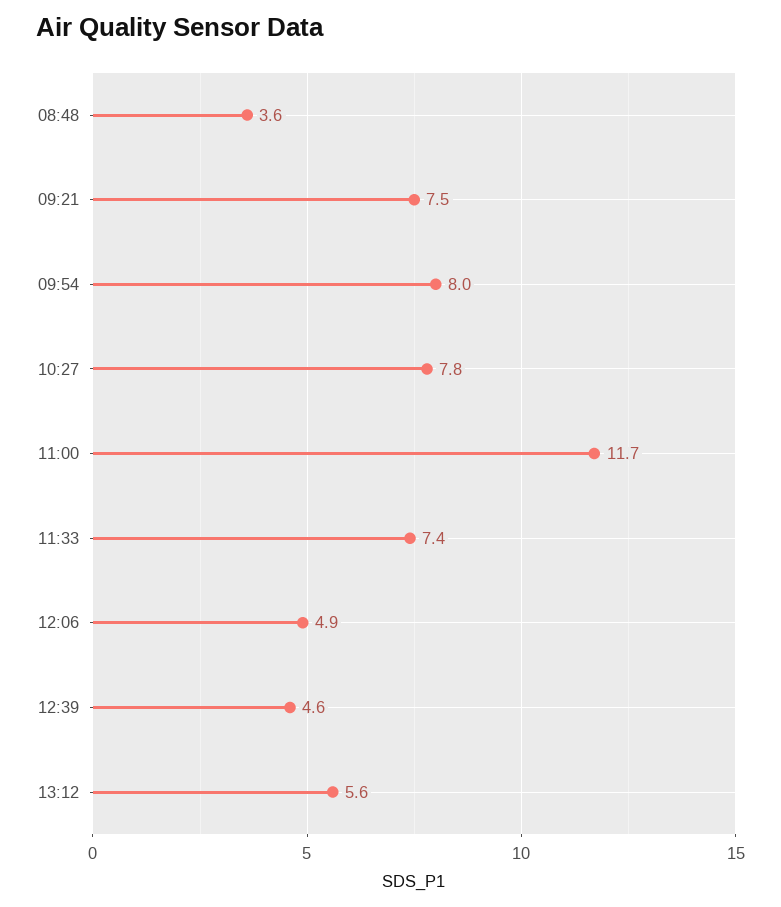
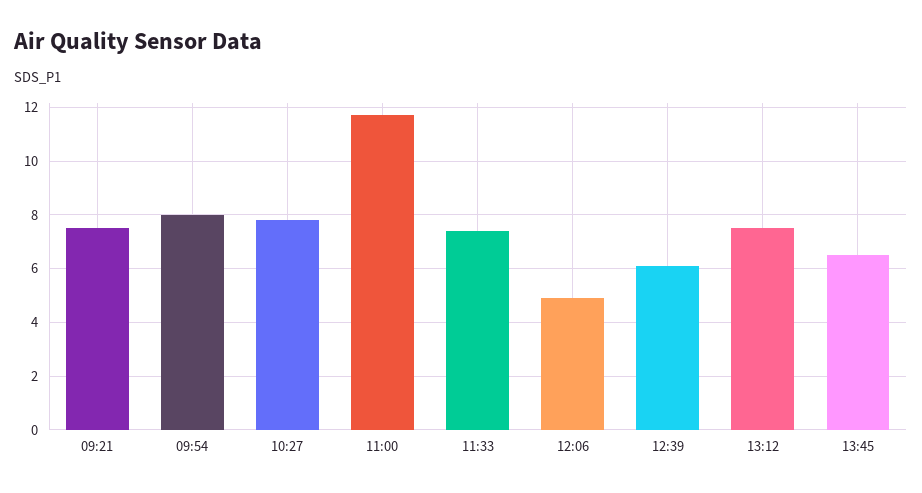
08:48: 3.6 -> none
12:39: 4.6 -> 6
13:12: 5.6 -> 7.5
13:45: none -> 6.5

